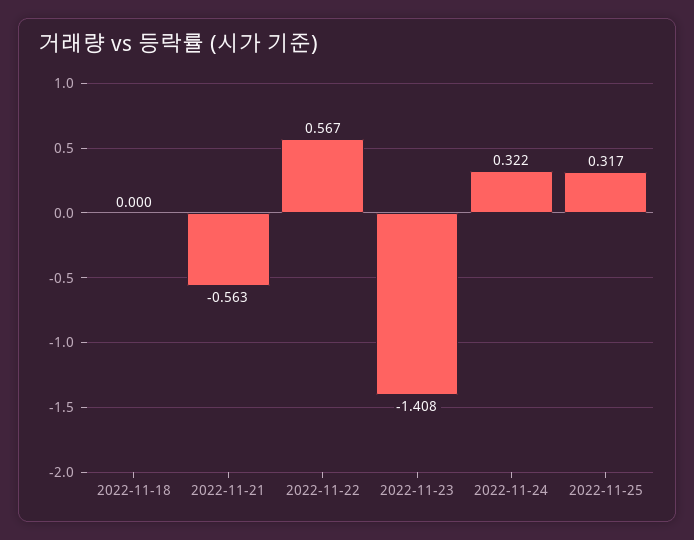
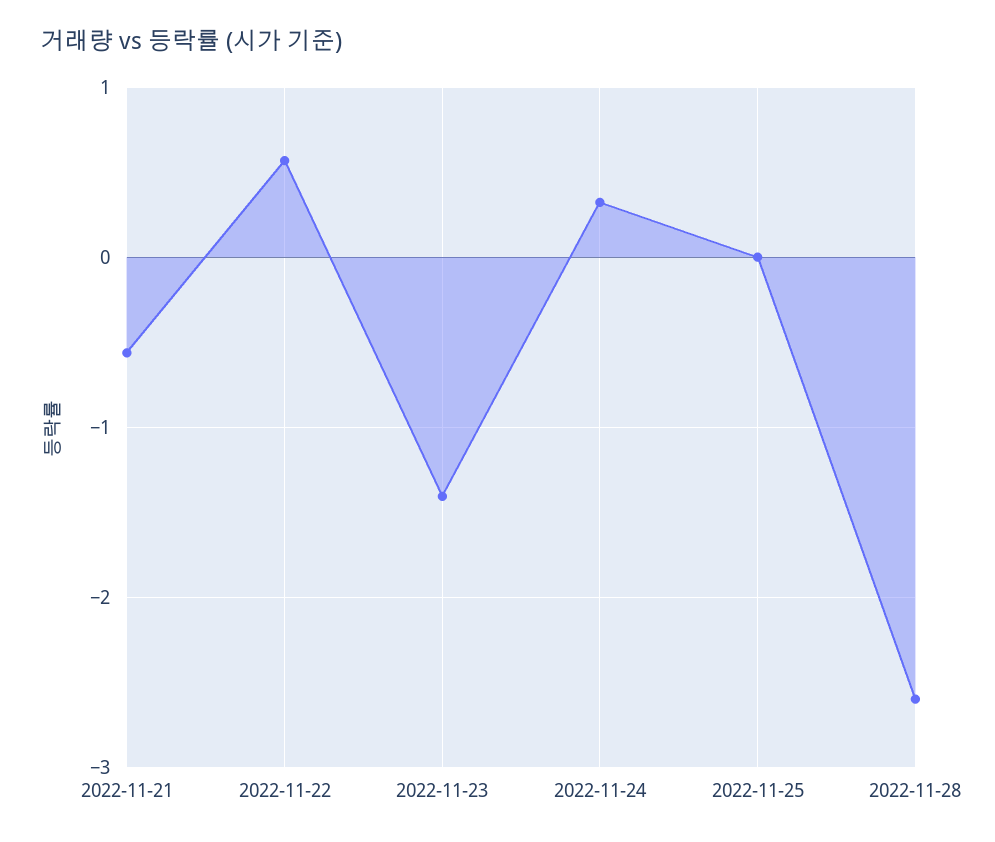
2022-11-18: 0 -> none
2022-11-25: 0.317 -> 0
2022-11-28: none -> -2.6

